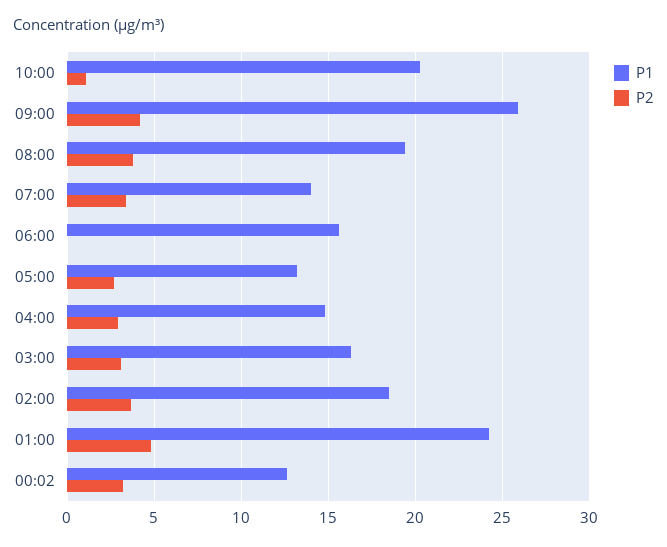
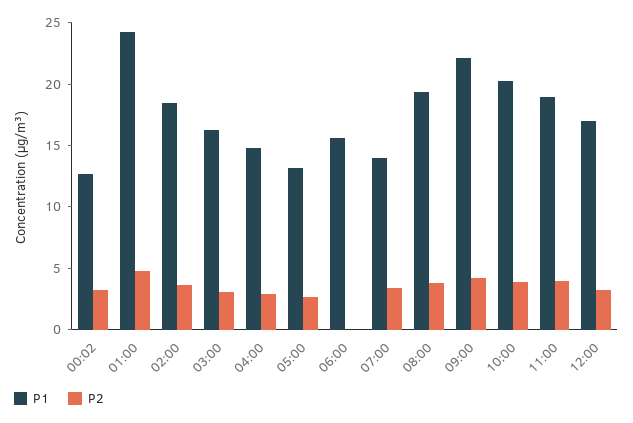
P2, 10:00: 1 -> 4
P1, 09:00: 26 -> 22
P1, 11:00: none -> 19
P2, 11:00: none -> 4
P1, 12:00: none -> 17
P2, 12:00: none -> 3

